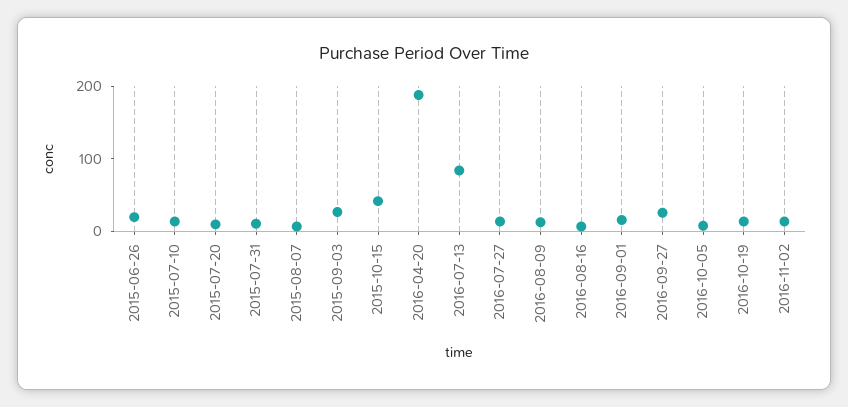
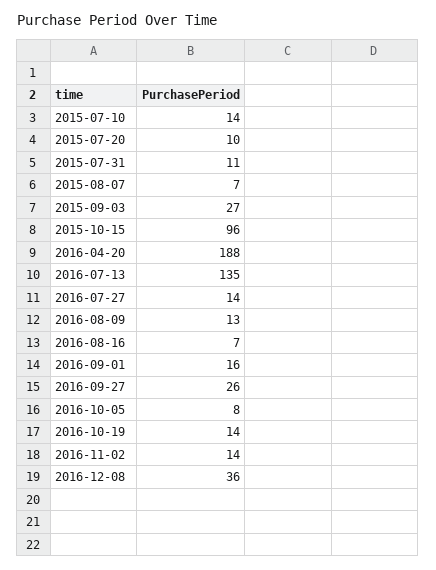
2015-06-26: 20 -> none
2015-10-15: 40 -> 96
2016-07-13: 80 -> 135
2016-12-08: none -> 36

